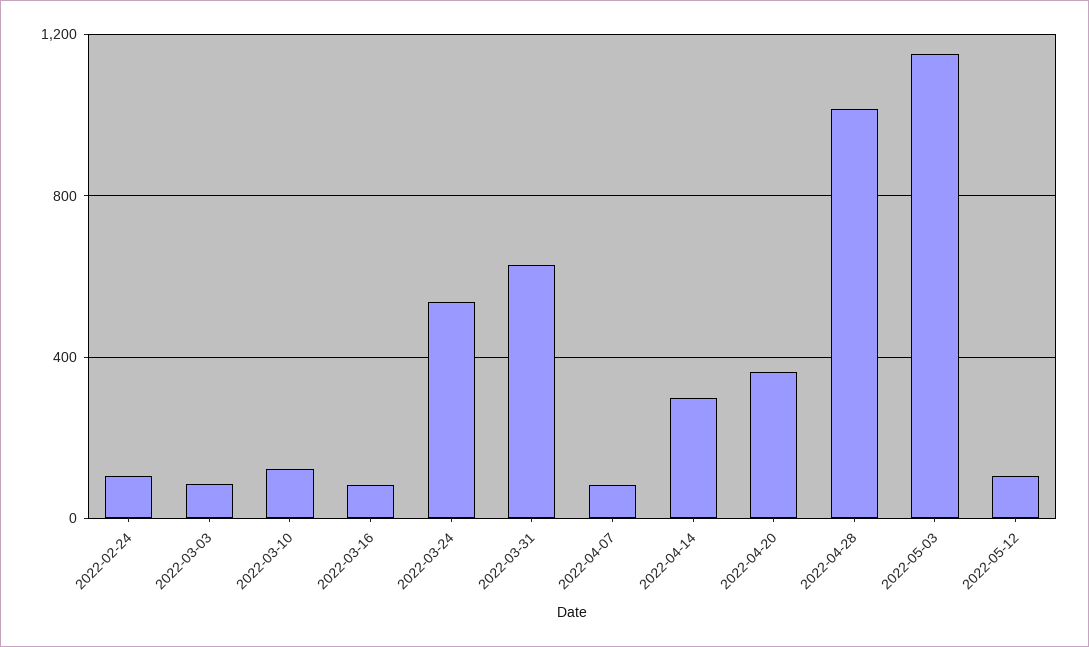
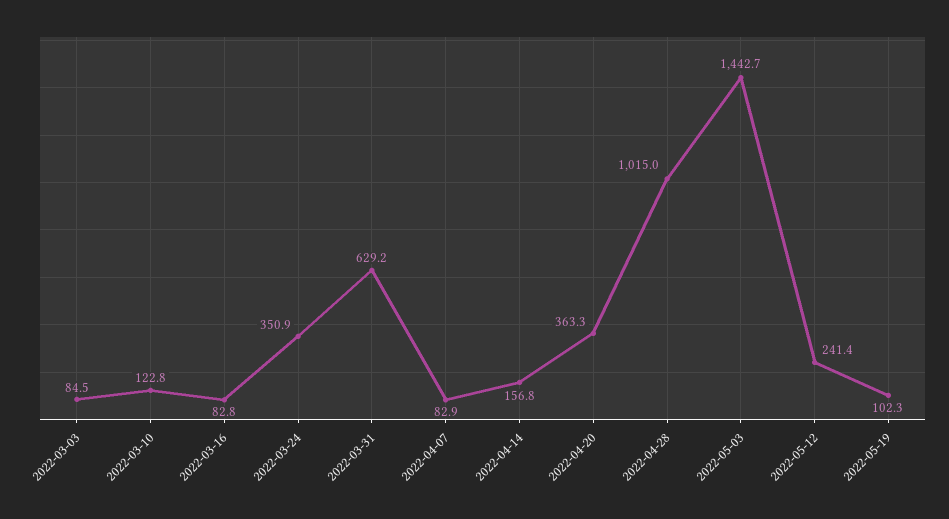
2022-02-24: 100 -> none
2022-03-24: 550 -> 350.9
2022-04-14: 300 -> 156.8
2022-05-03: 1150 -> 1442.7
2022-05-12: 100 -> 241.4
2022-05-19: none -> 102.3

